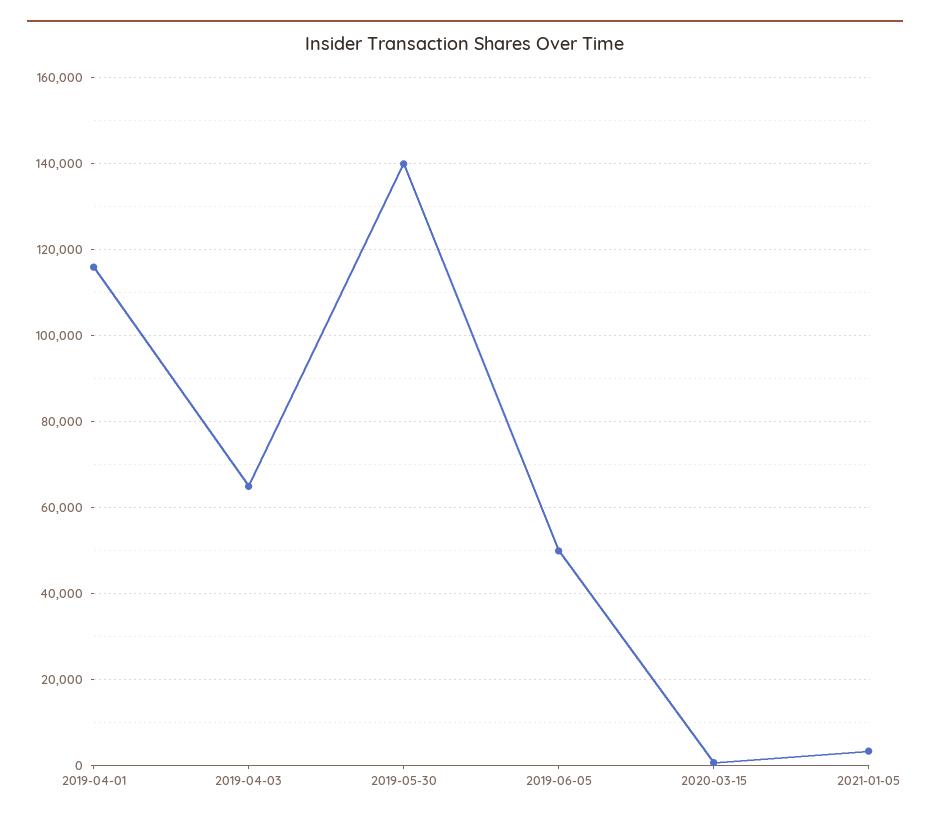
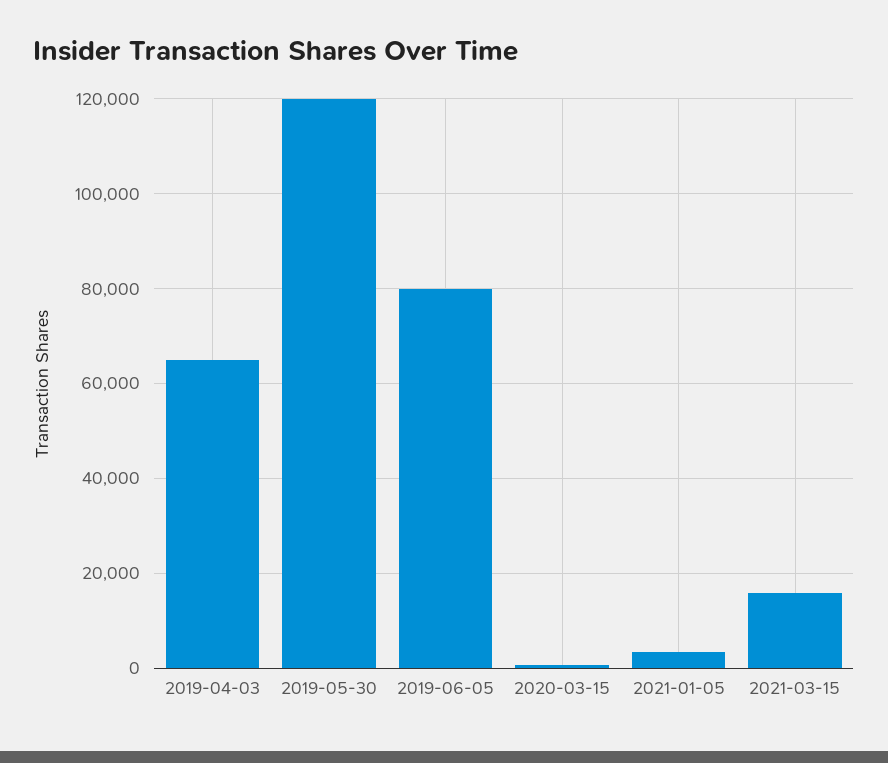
2019-04-01: 116000 -> none
2019-05-30: 140000 -> 120000
2019-06-05: 50000 -> 80000
2021-03-15: none -> 16000

